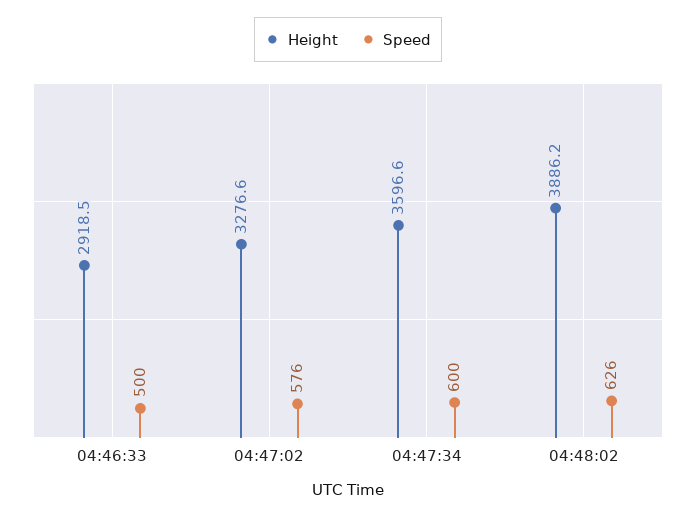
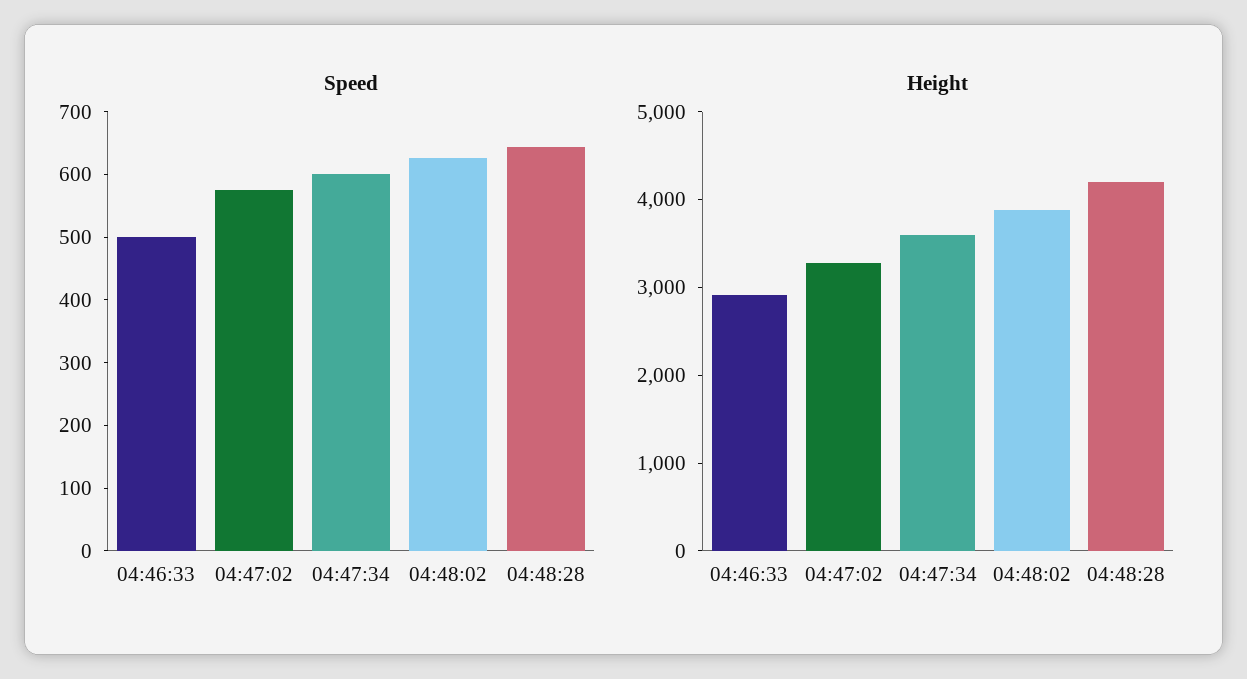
Speed, 04:48:28: none -> 640
Height, 04:48:28: none -> 4200

